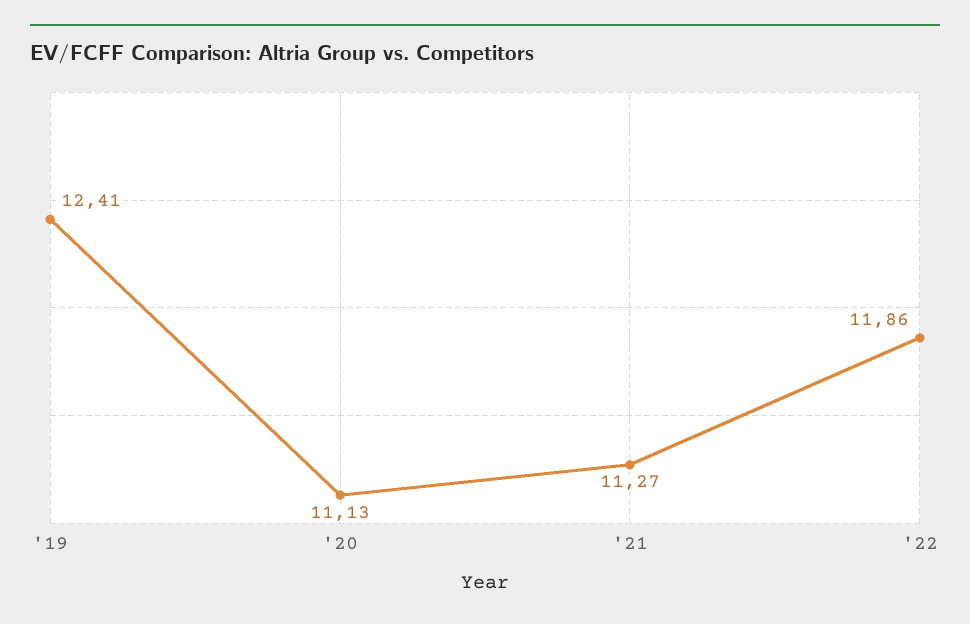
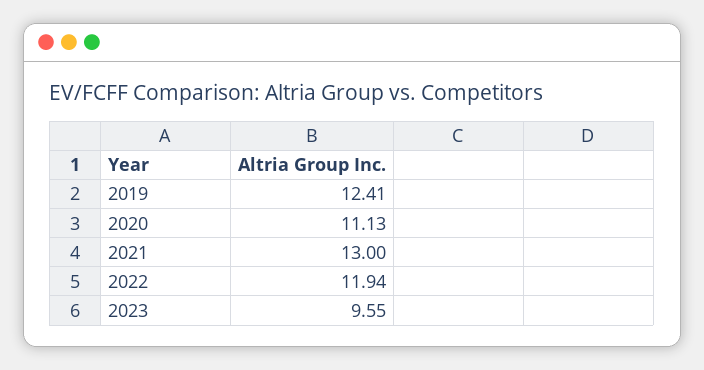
'21: 11.27 -> 13
'22: 11.86 -> 11.94
2023: none -> 9.55

